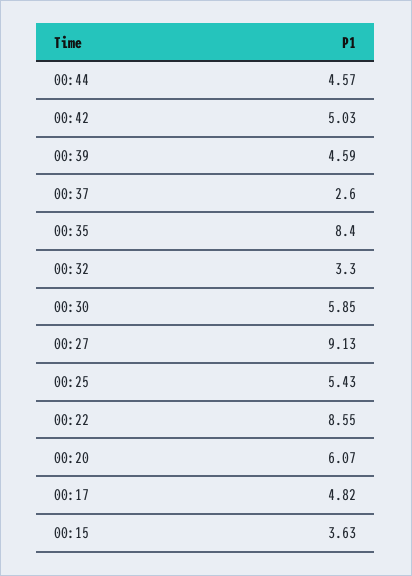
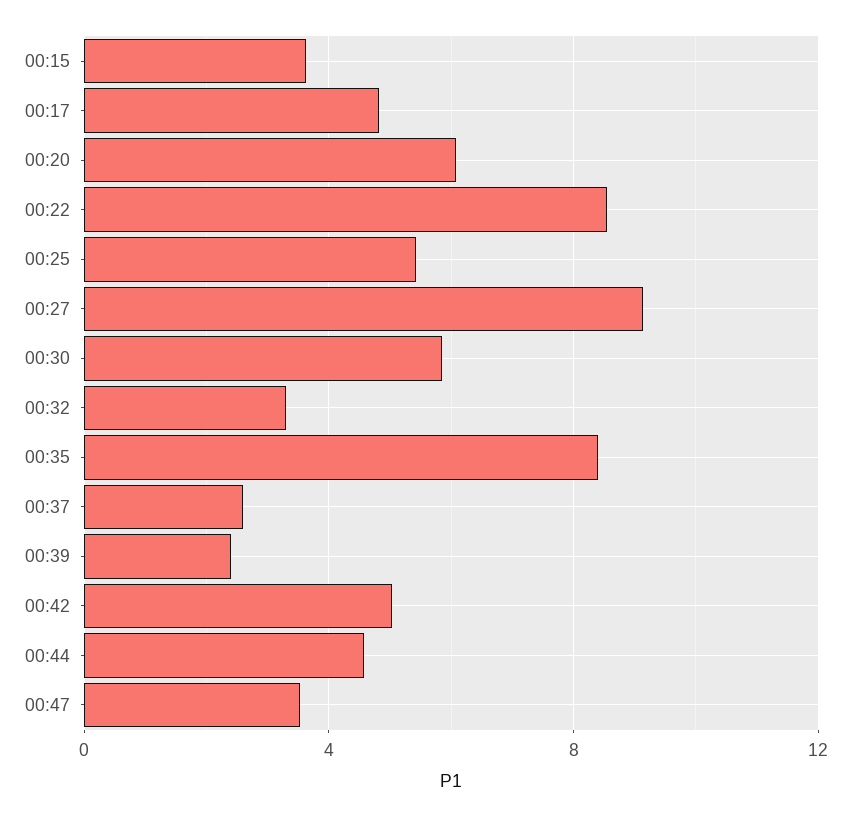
00:39: 4.59 -> 2.5
00:47: none -> 3.5

